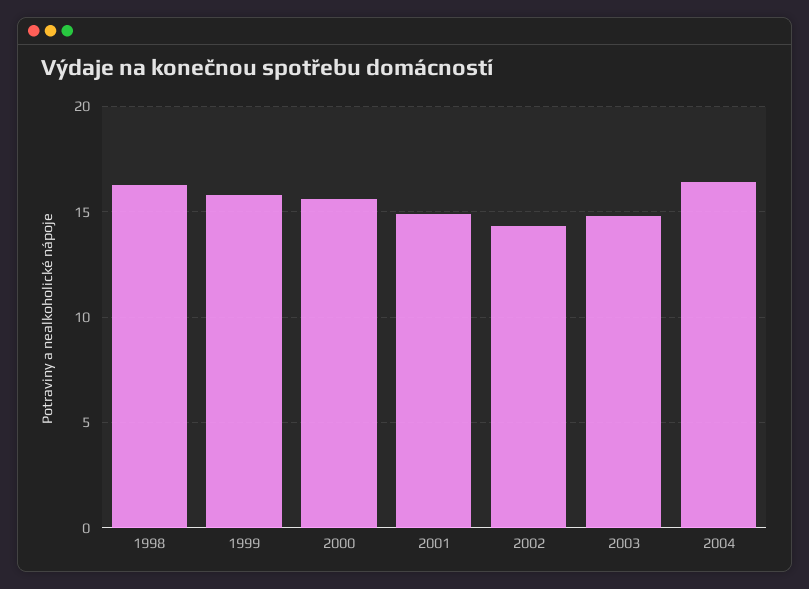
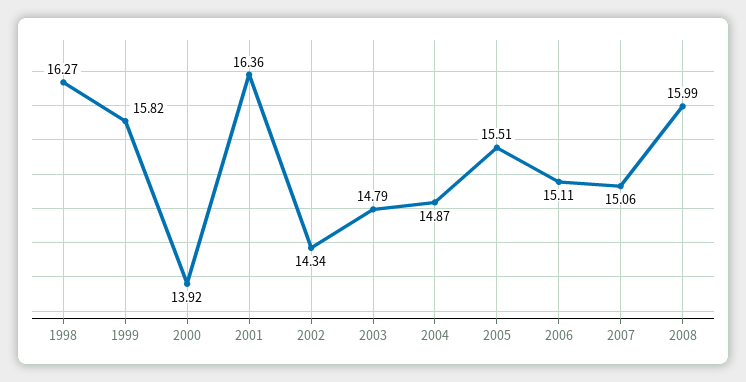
2000: 15.5 -> 13.92
2001: 15 -> 16.36
2004: 16.5 -> 14.87
2005: none -> 15.51
2006: none -> 15.11
2007: none -> 15.06
2008: none -> 15.99

